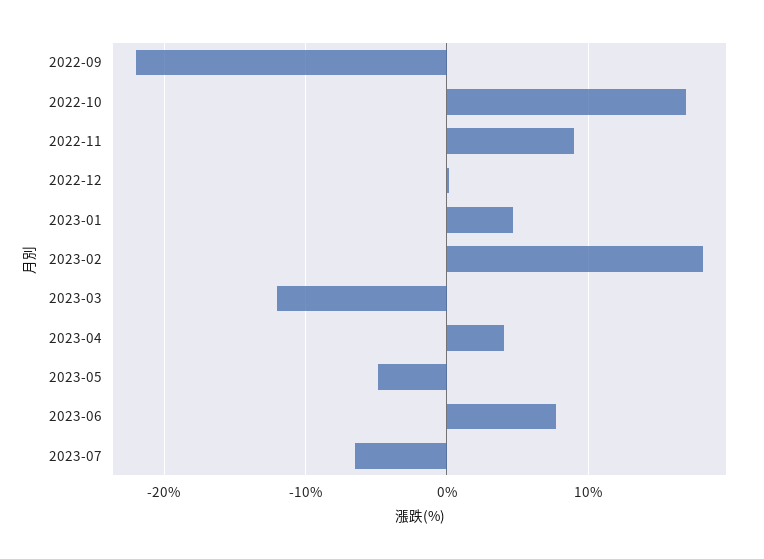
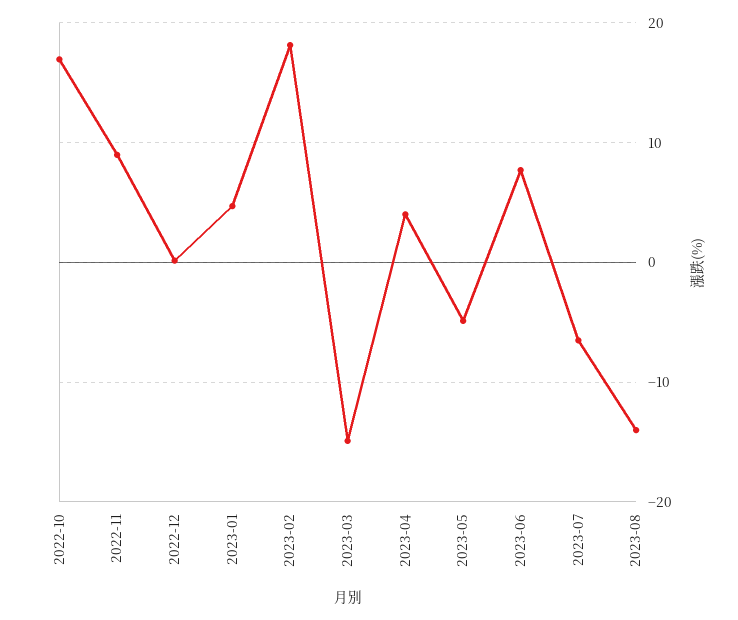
2022-09: -22 -> none
2023-03: -12 -> -15
2023-08: none -> -14

